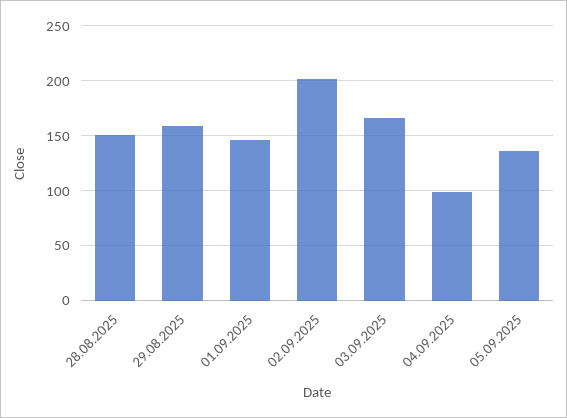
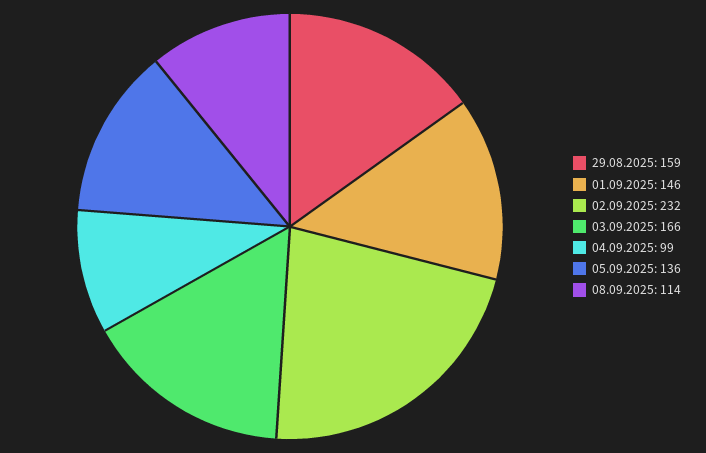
28.08.2025: 150 -> none
02.09.2025: 200 -> 232
08.09.2025: none -> 114

